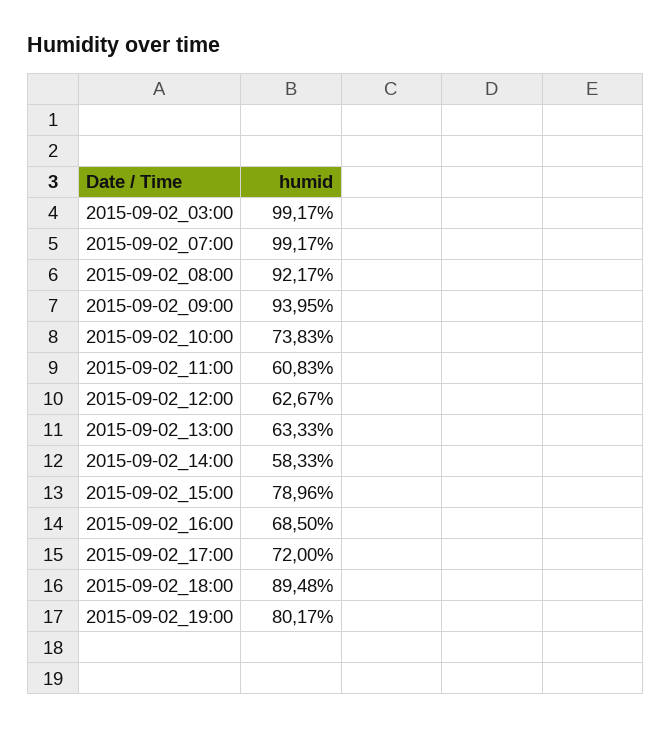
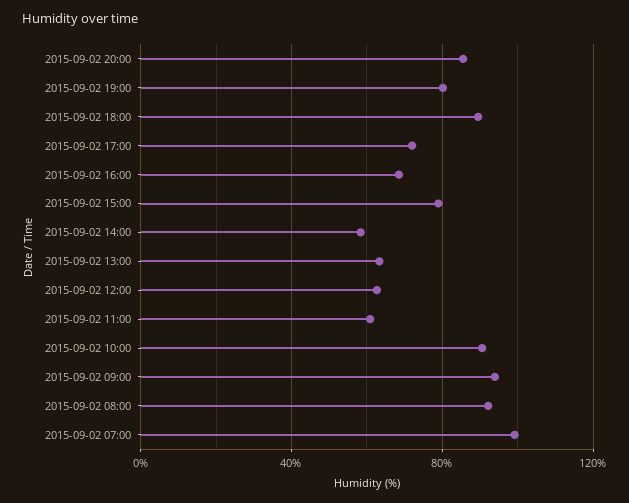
2015-09-02_03:00: 99.17 -> none
2015-09-02_10:00: 73.83 -> 90
2015-09-02 20:00: none -> 85

